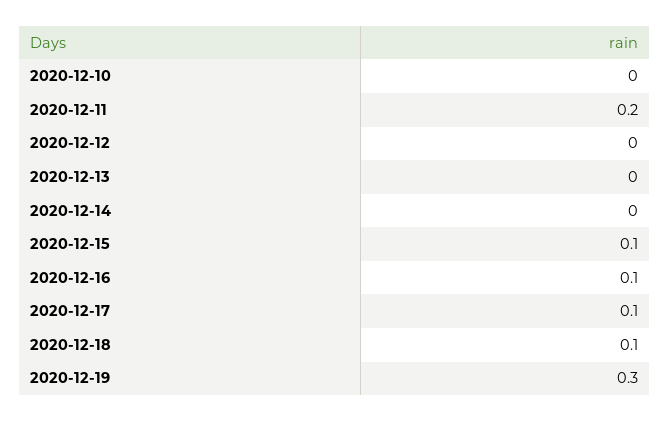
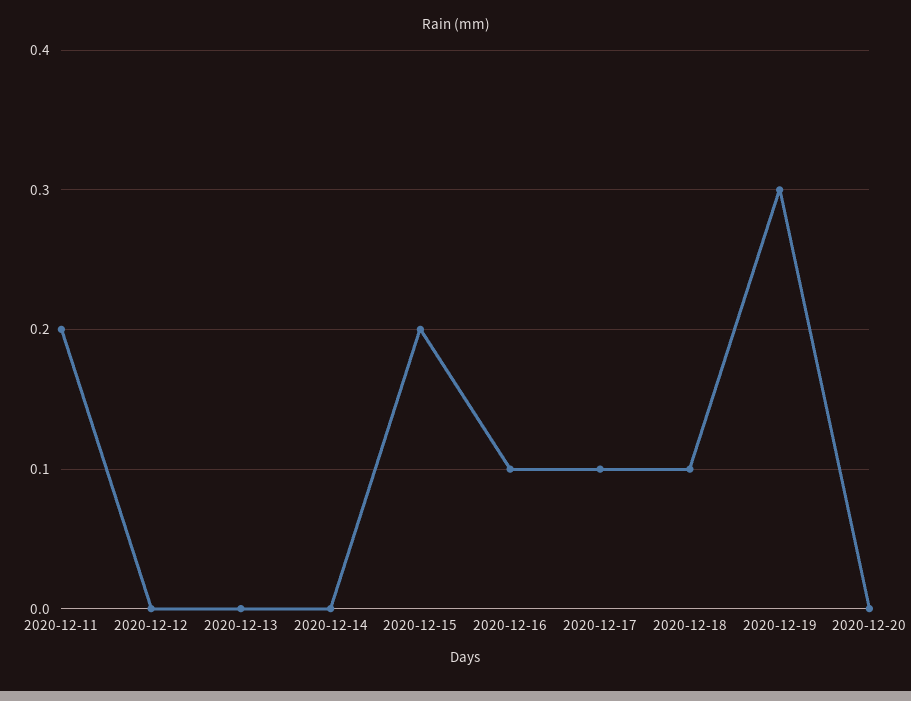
2020-12-10: 0 -> none
2020-12-15: 0.1 -> 0.2
2020-12-20: none -> 0

